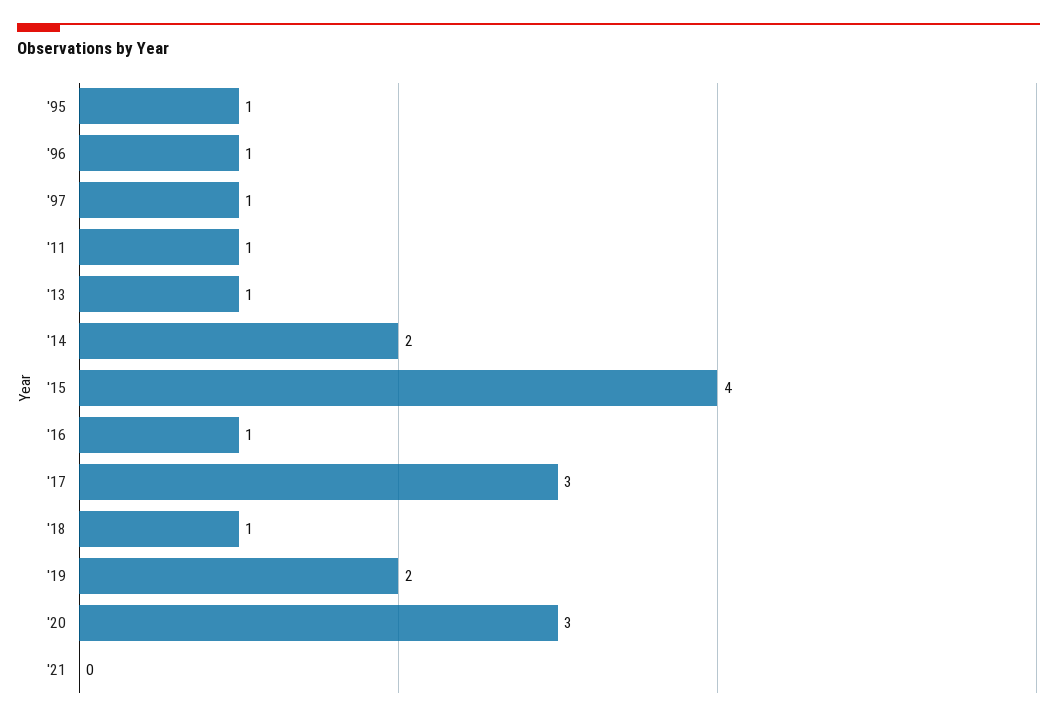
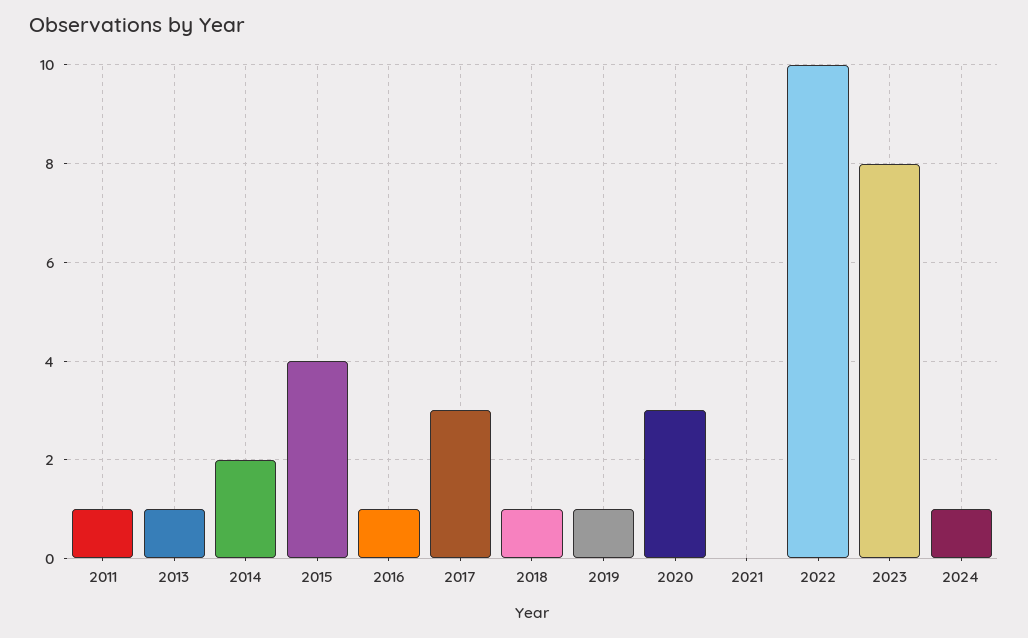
'95: 1 -> none
'96: 1 -> none
'97: 1 -> none
'19: 2 -> 1
2022: none -> 10
2023: none -> 8
2024: none -> 1

